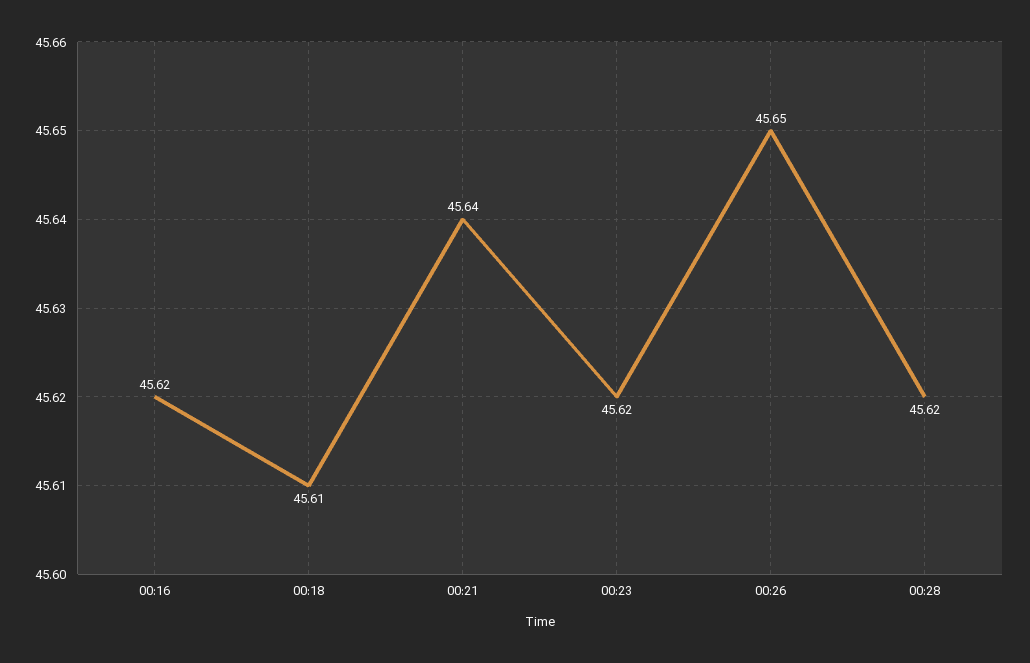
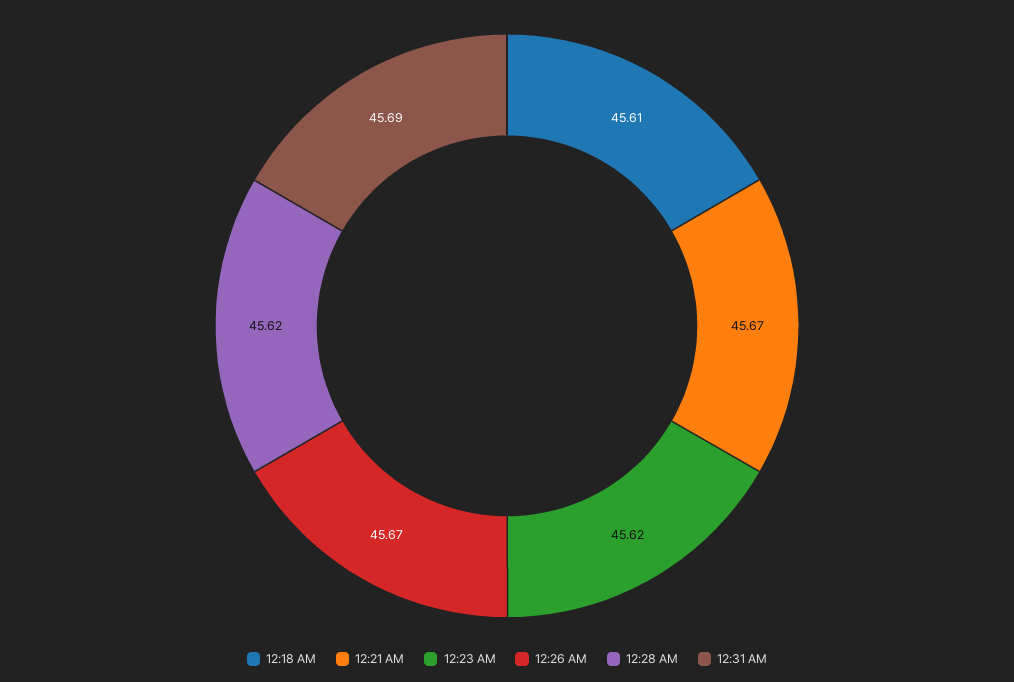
00:16: 45.62 -> none
00:21: 45.64 -> 45.67
00:26: 45.65 -> 45.67
12:31 AM: none -> 45.69

